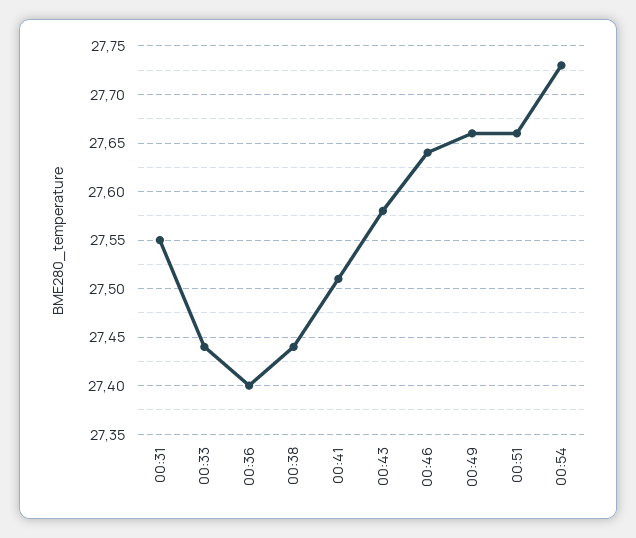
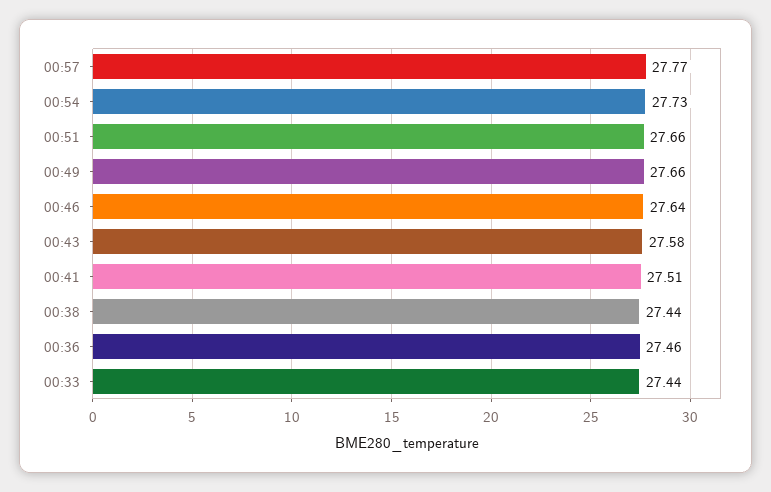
00:31: 27.55 -> none
00:36: 27.4 -> 27.46
00:57: none -> 27.77

